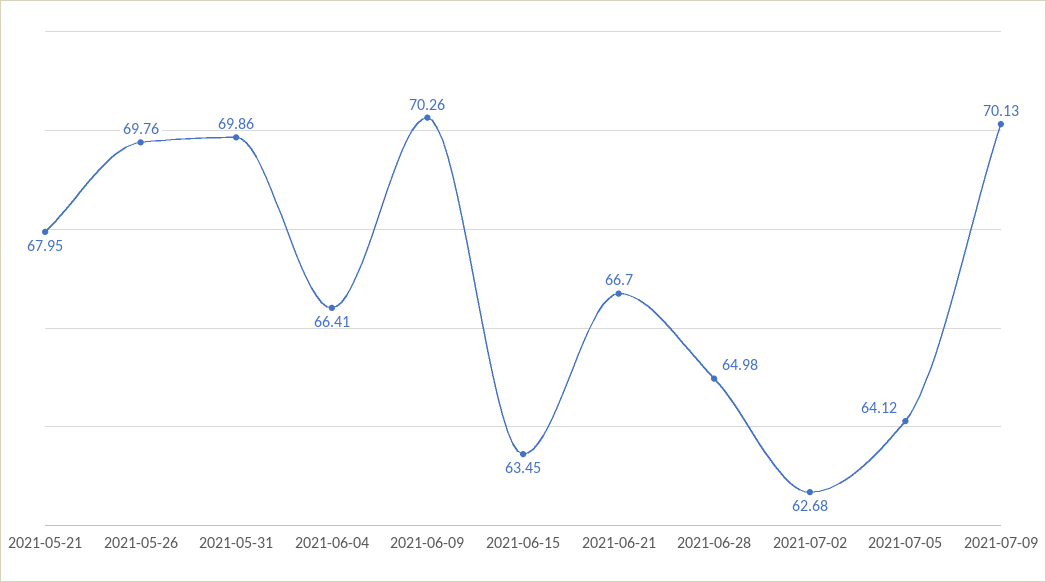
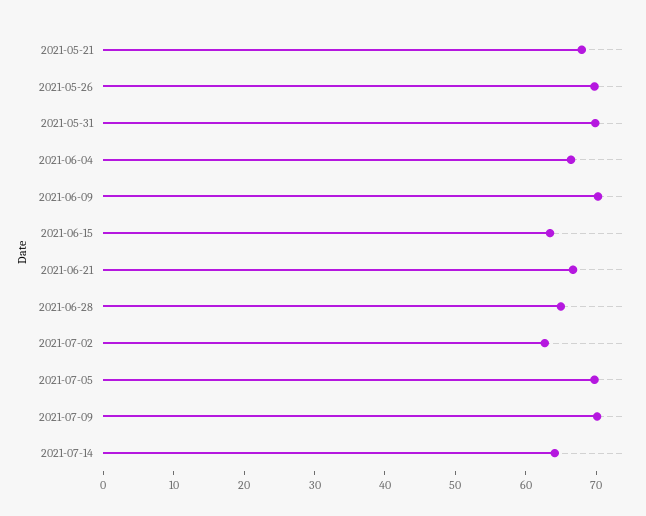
2021-07-05: 64.12 -> 70
2021-07-14: none -> 64

